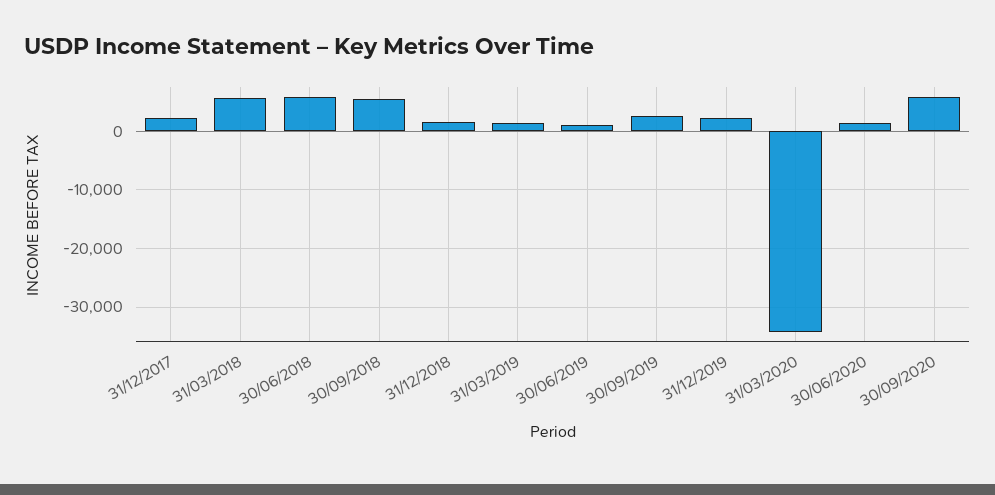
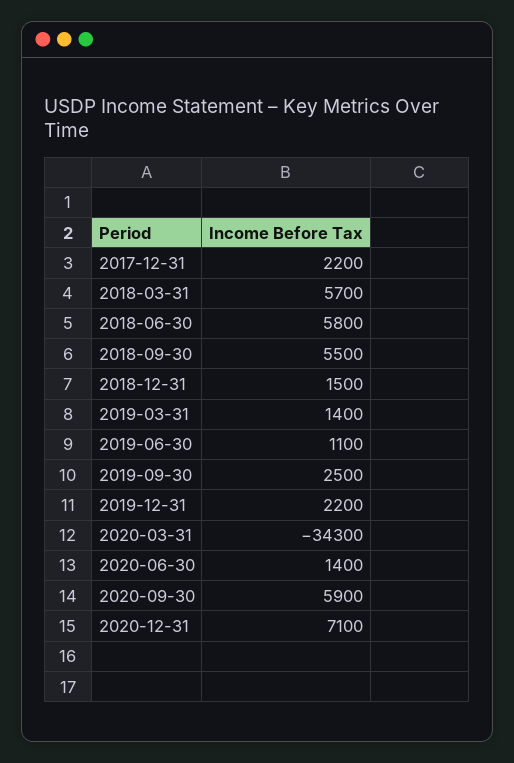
2020-12-31: none -> 7100

